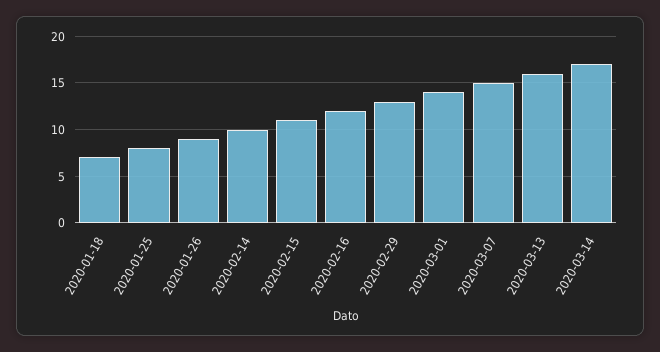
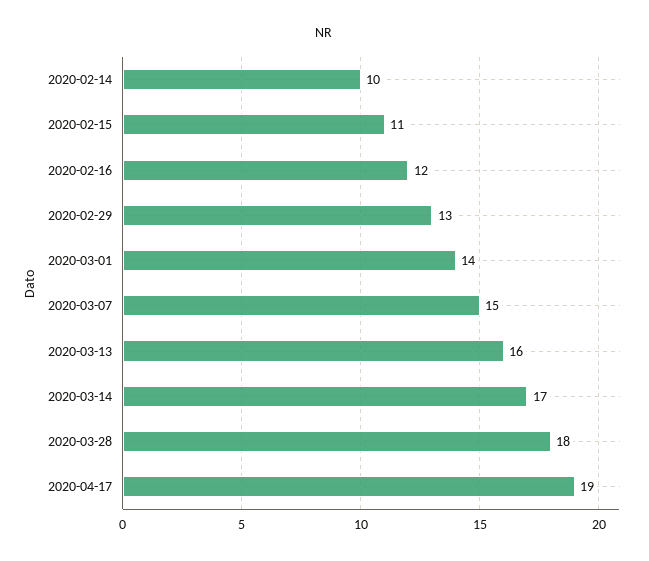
2020-01-18: 7 -> none
2020-01-25: 8 -> none
2020-01-26: 9 -> none
2020-03-28: none -> 18
2020-04-17: none -> 19

